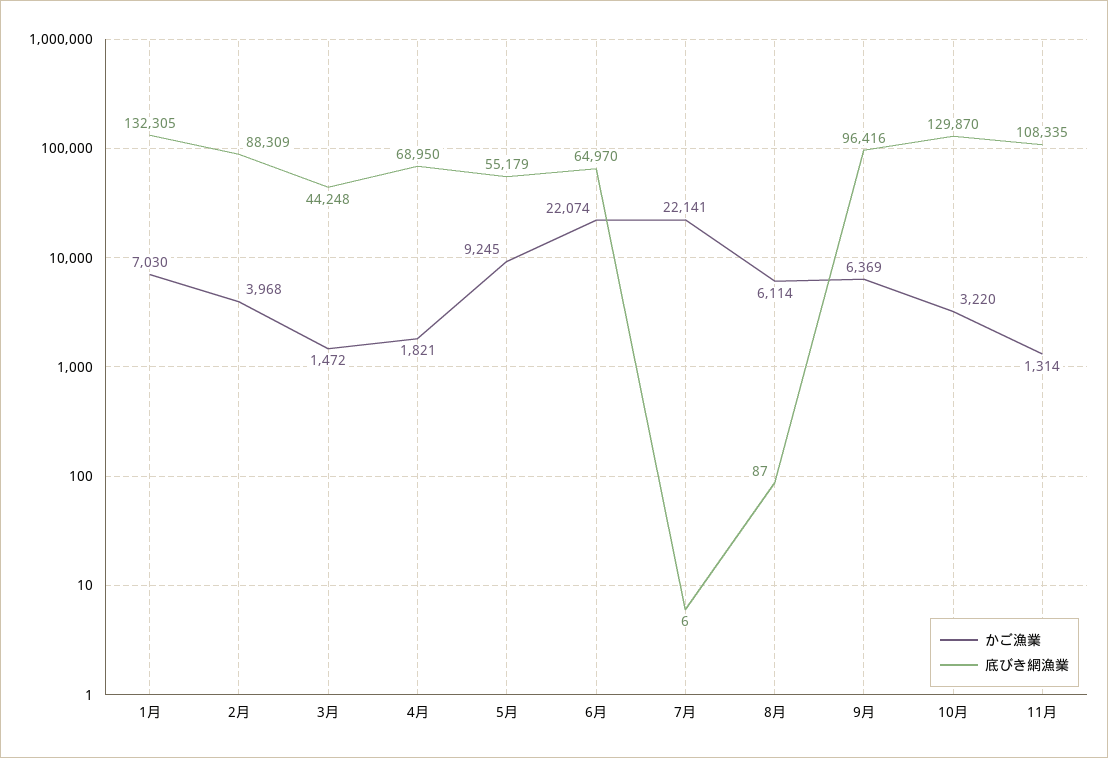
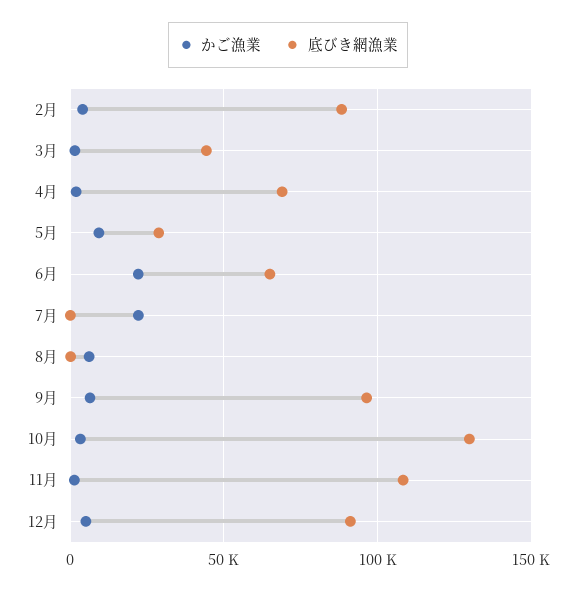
かご漁業, 1月: 7030 -> none
底びき網漁業, 1月: 132305 -> none
底びき網漁業, 5月: 55179 -> 30000
かご漁業, 12月: none -> 5000
底びき網漁業, 12月: none -> 90000

